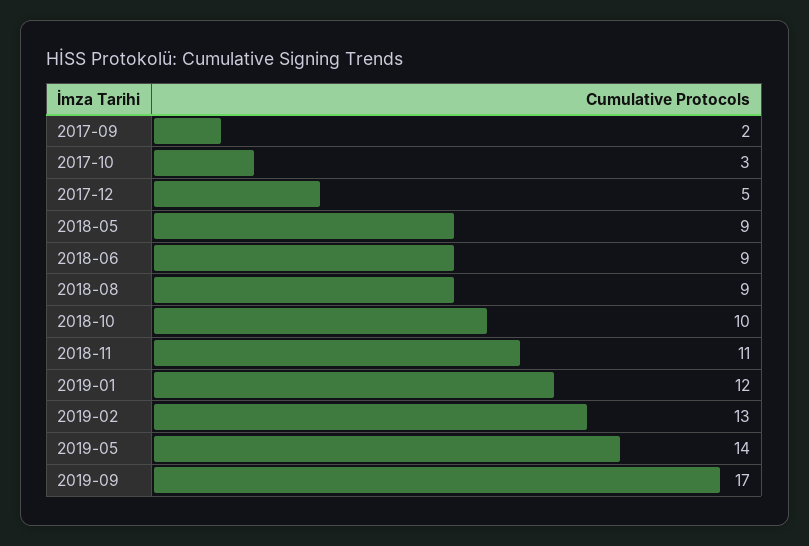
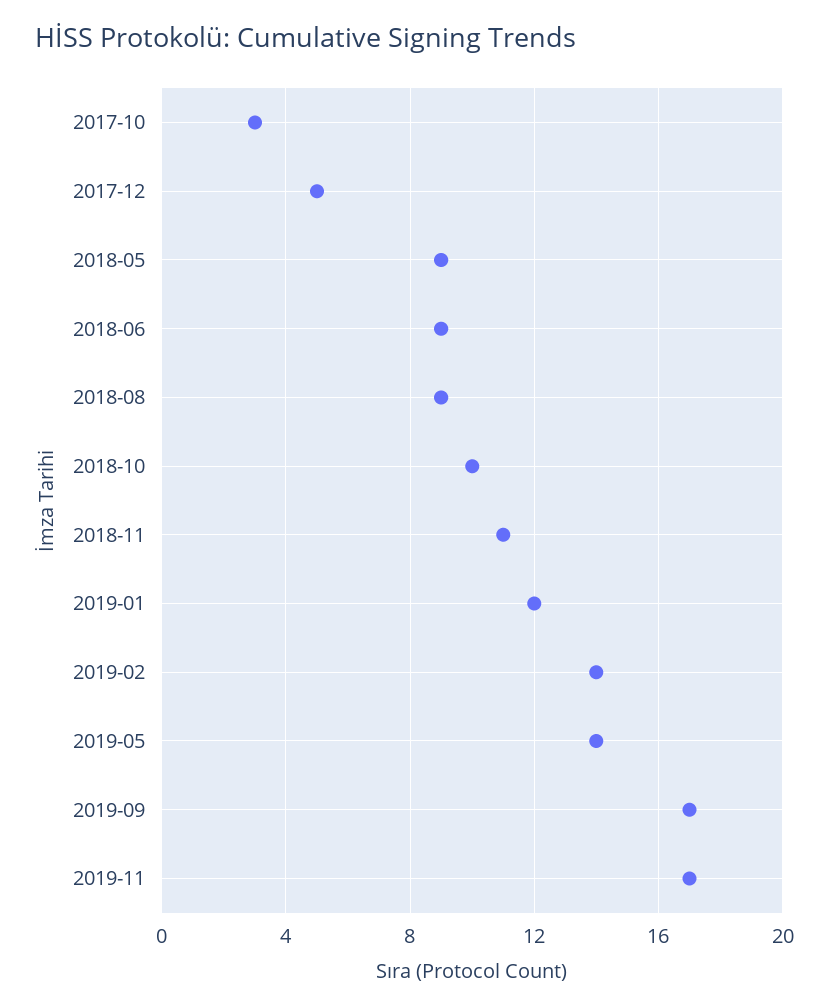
2017-09: 2 -> none
2019-02: 13 -> 14
2019-11: none -> 17

